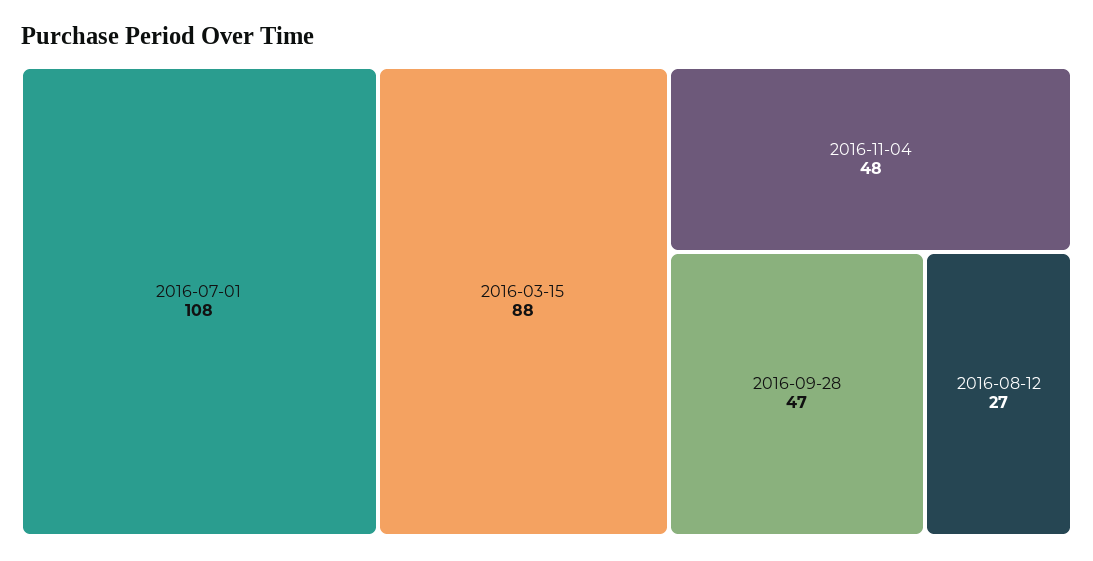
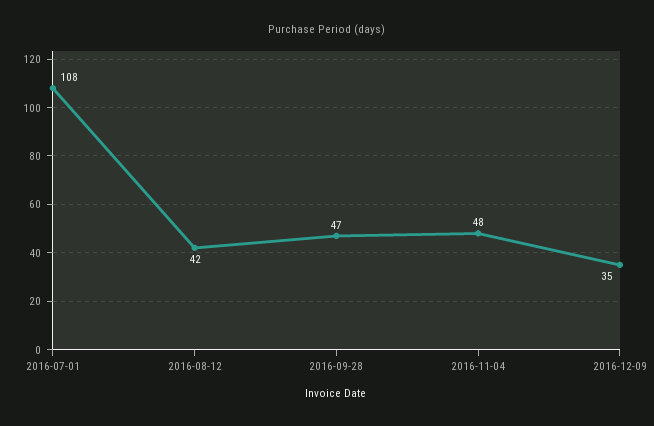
2016-03-15: 88 -> none
2016-08-12: 27 -> 42
2016-12-09: none -> 35

